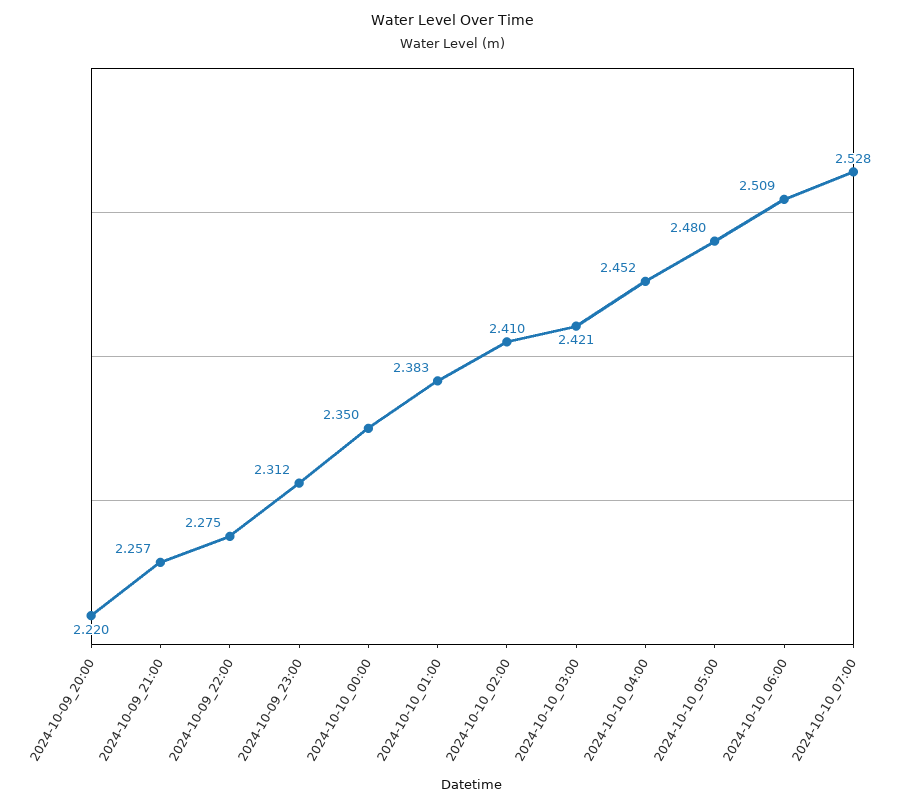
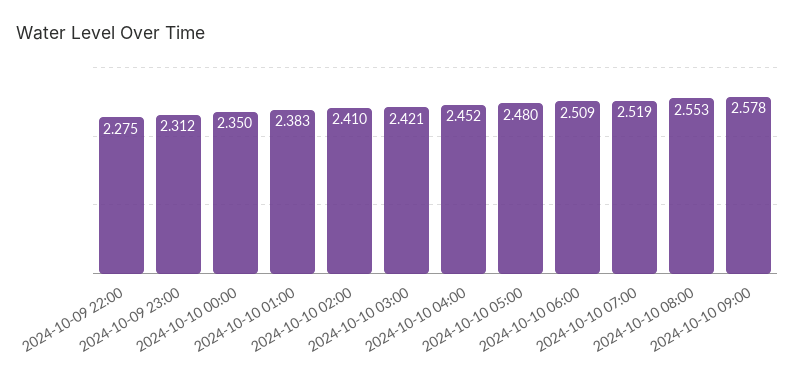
2024-10-09_20:00: 2.22 -> none
2024-10-09_21:00: 2.257 -> none
2024-10-10_07:00: 2.528 -> 2.519
2024-10-10 08:00: none -> 2.553
2024-10-10 09:00: none -> 2.578

